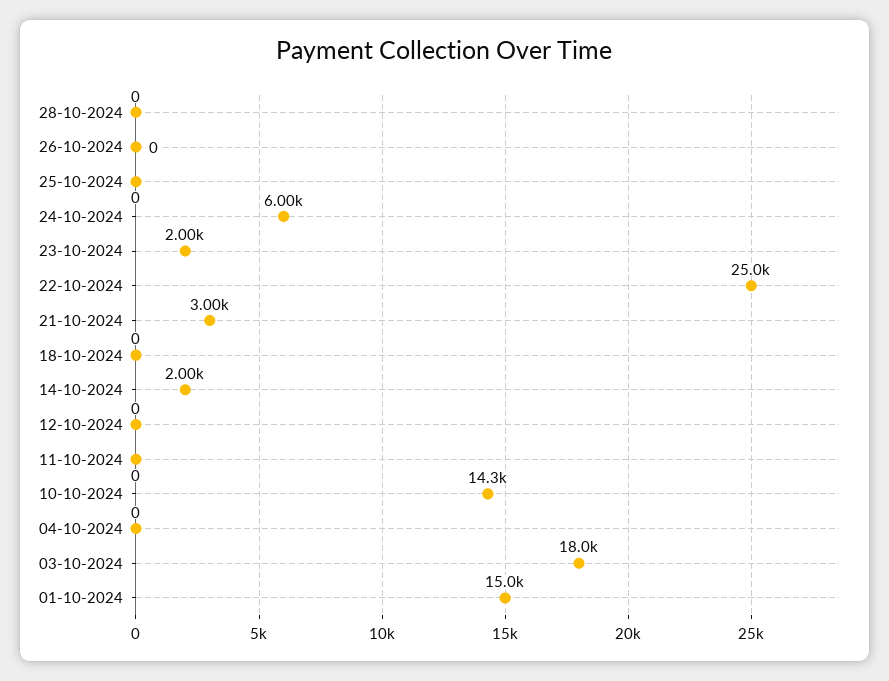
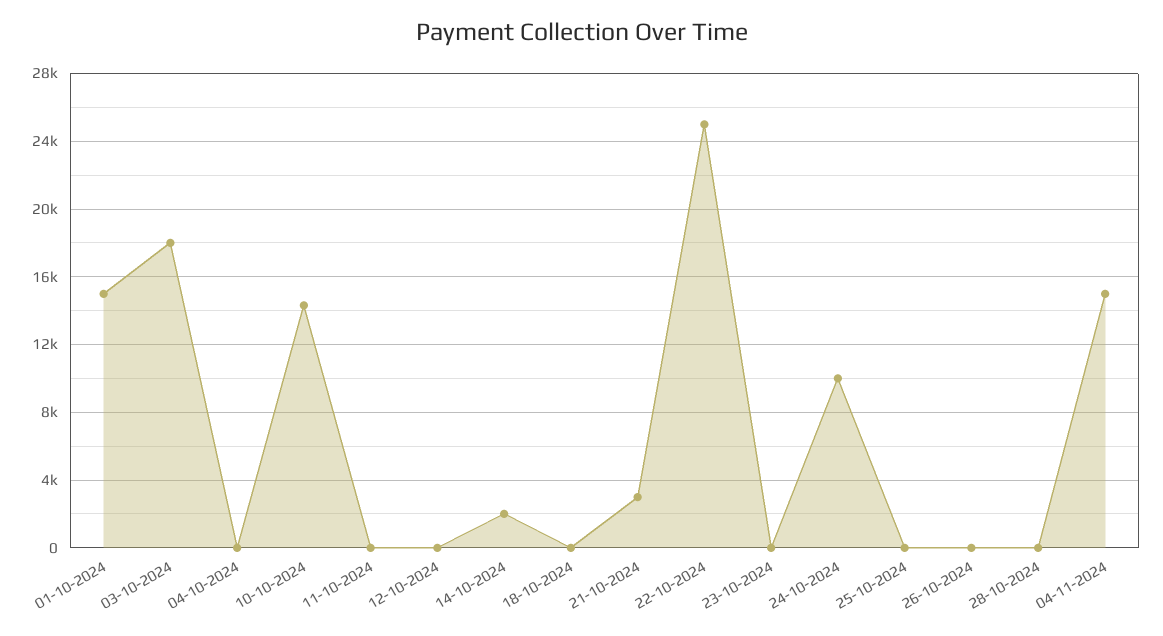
24-10-2024: 6000 -> 10000
23-10-2024: 2000 -> 0
04-11-2024: none -> 15000

